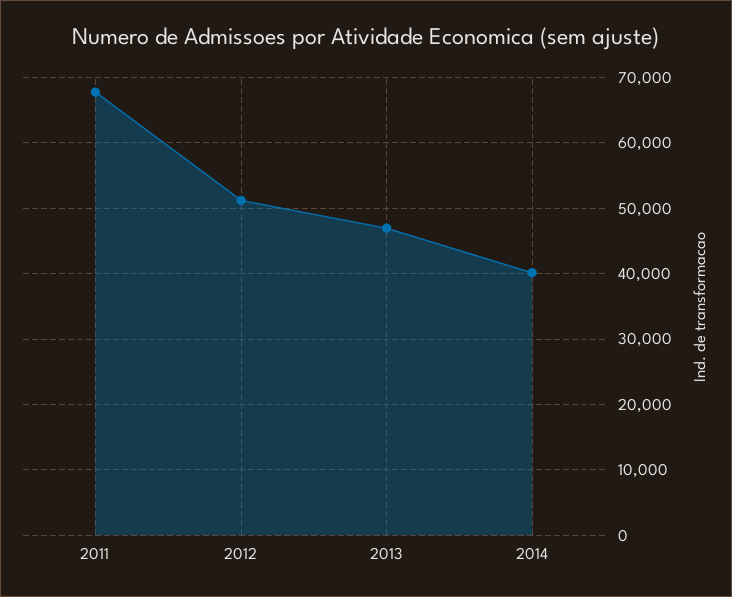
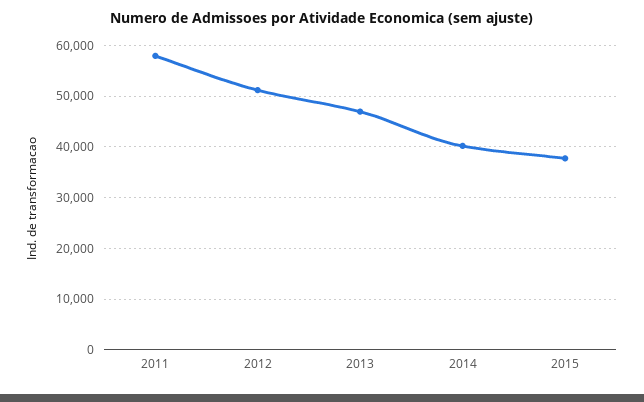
2011: 68000 -> 58000
2015: none -> 38000

